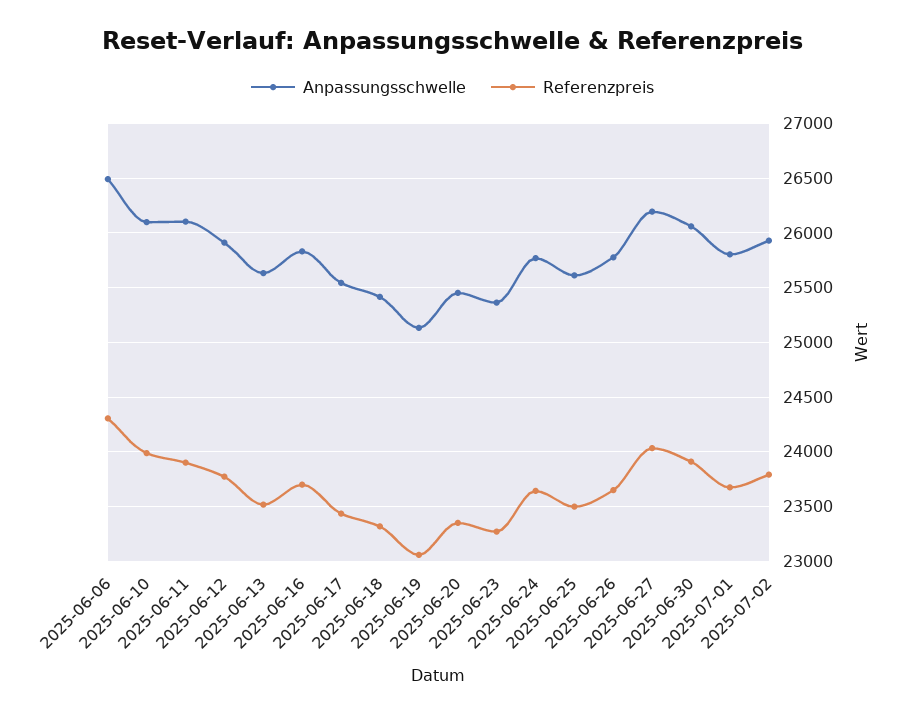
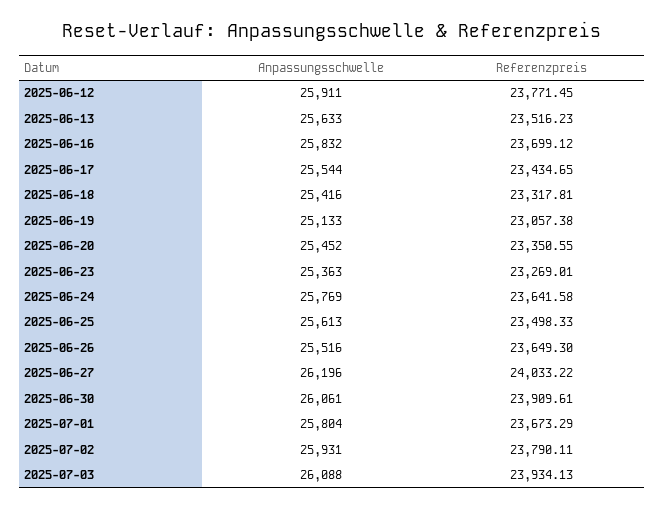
Anpassungsschwelle, 2025-06-06: 26500 -> none
Referenzpreis, 2025-06-06: 24300 -> none
Anpassungsschwelle, 2025-06-10: 26100 -> none
Referenzpreis, 2025-06-10: 24000 -> none
Anpassungsschwelle, 2025-06-11: 26100 -> none
Referenzpreis, 2025-06-11: 23900 -> none
Anpassungsschwelle, 2025-06-26: 25800 -> 25516
Anpassungsschwelle, 2025-07-03: none -> 26088
Referenzpreis, 2025-07-03: none -> 23934.13

